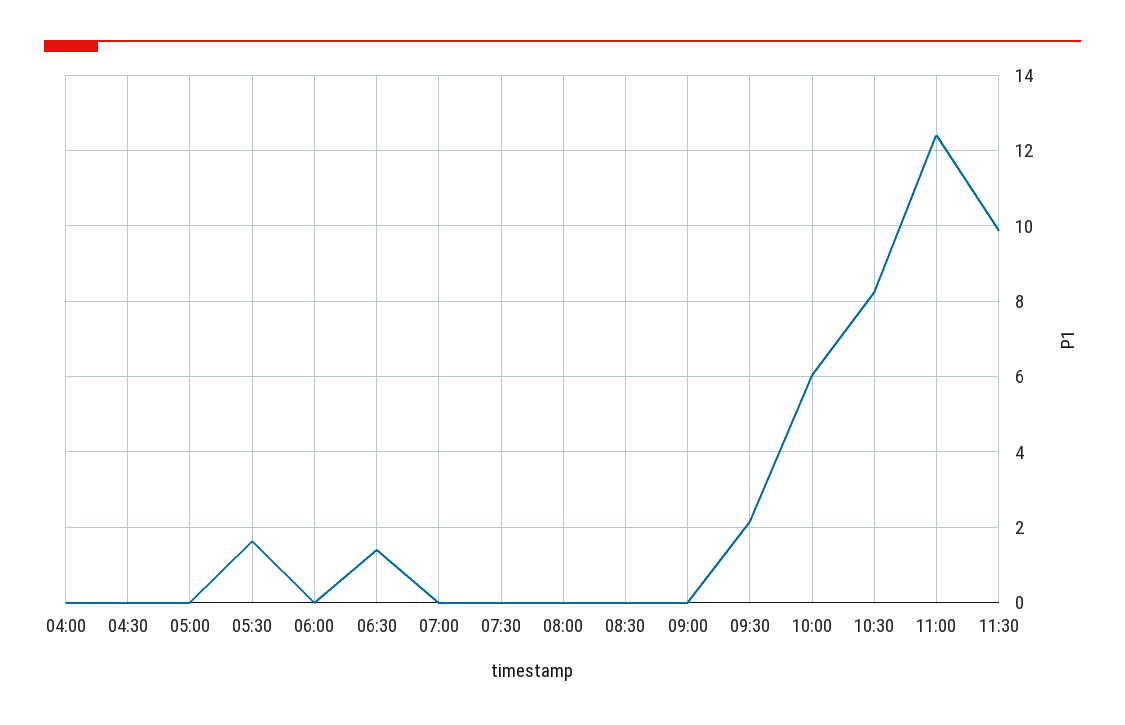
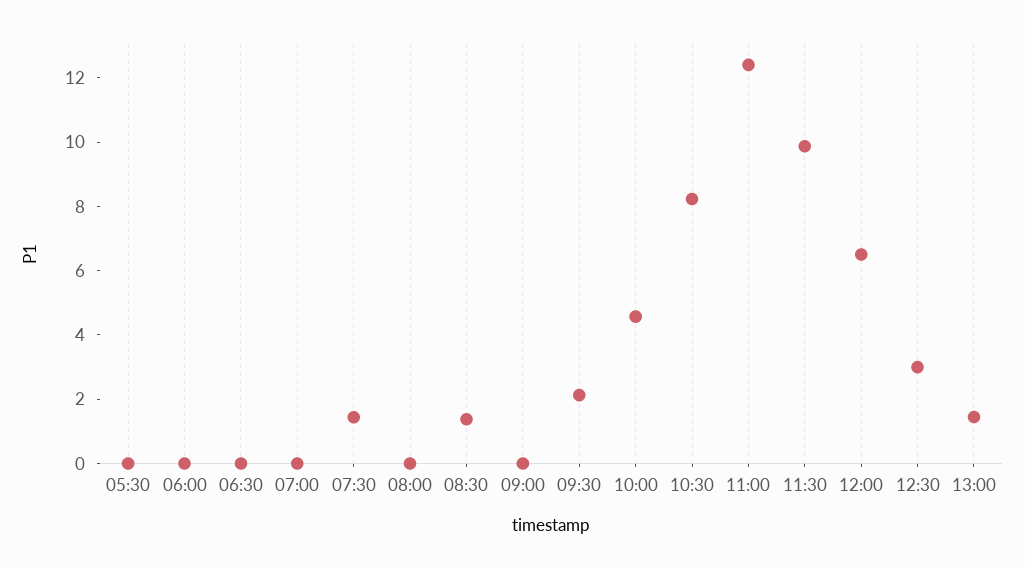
04:00: 0 -> none
04:30: 0 -> none
05:00: 0 -> none
05:30: 1.6 -> 0
06:30: 1.4 -> 0
07:30: 0 -> 1.5
08:30: 0 -> 1.5
10:00: 6 -> 4.5
12:00: none -> 6.5
12:30: none -> 3
13:00: none -> 1.5

